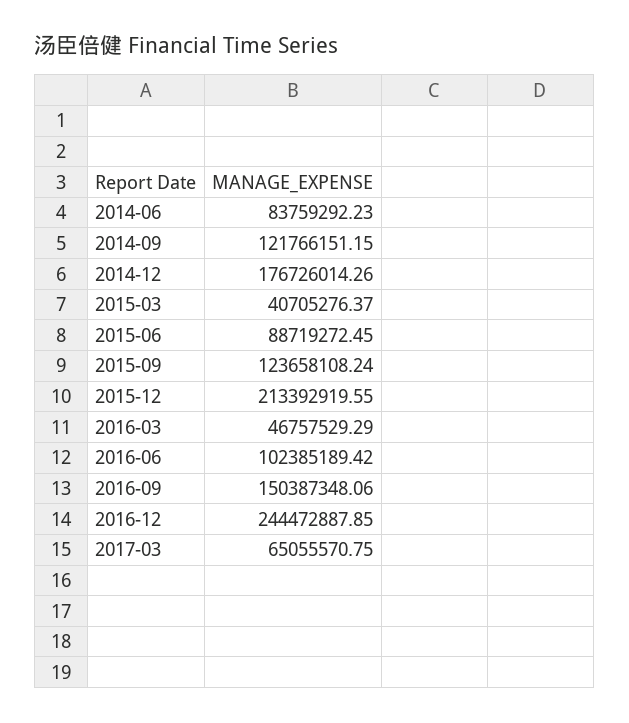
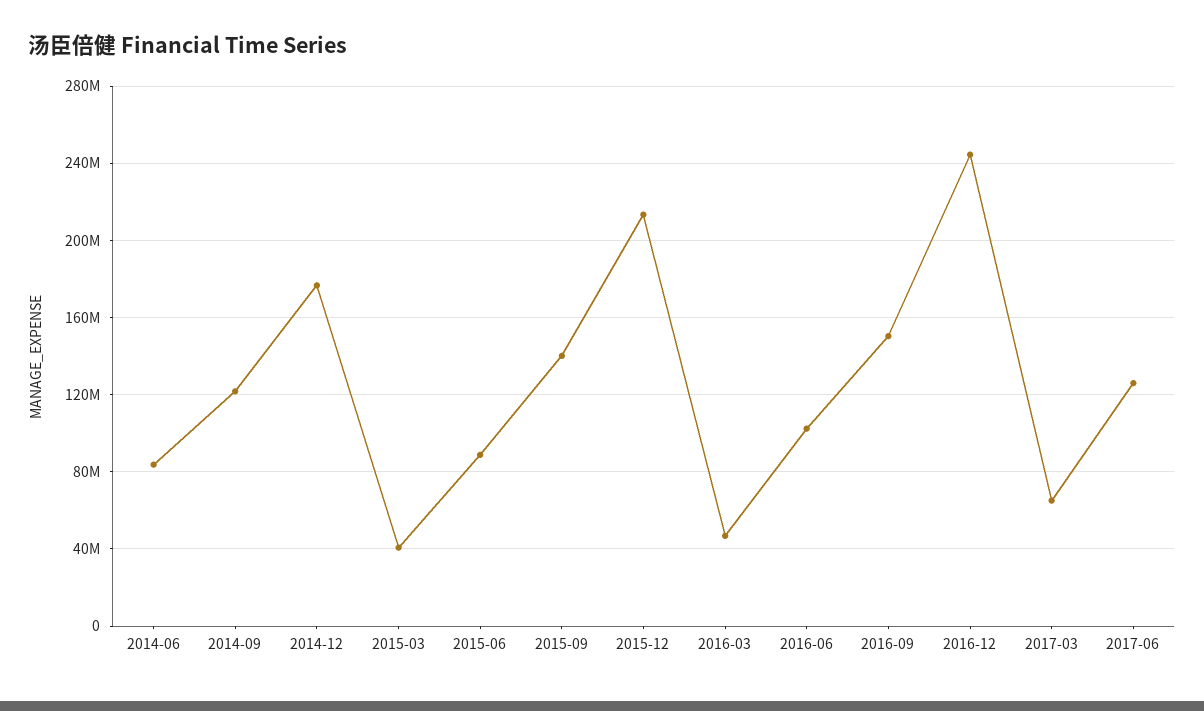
2015-09: 123658108.24 -> 140000000
2017-06: none -> 125000000

